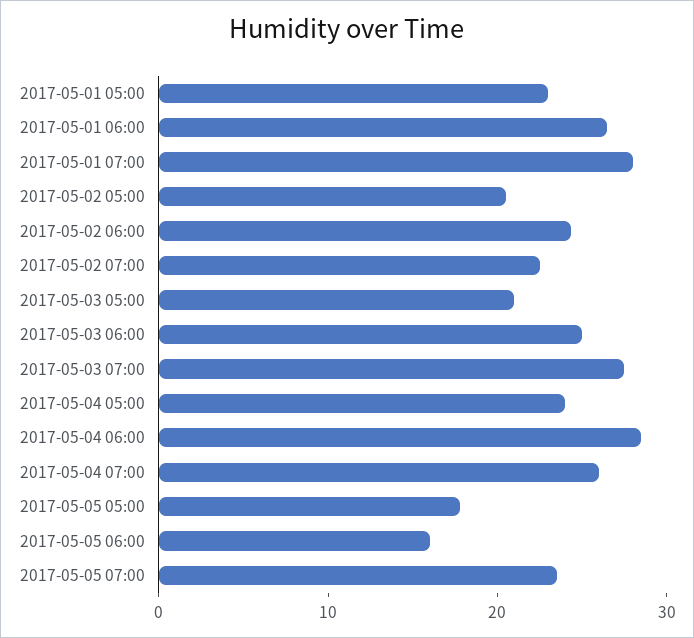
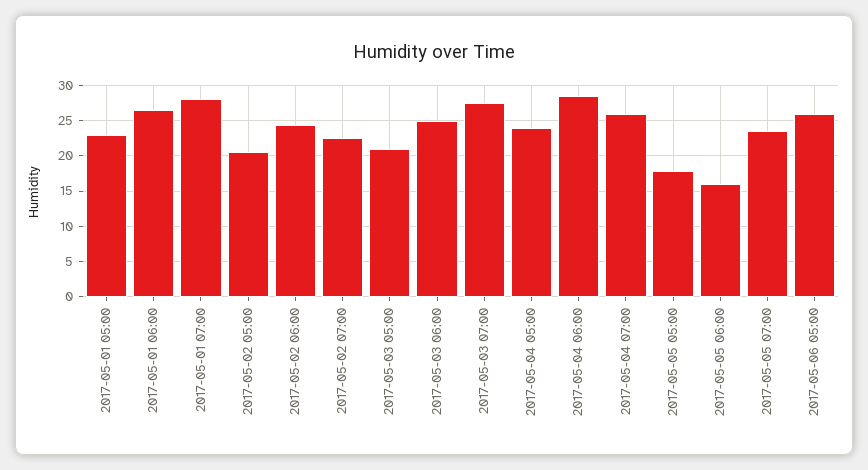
2017-05-06 05:00: none -> 26

